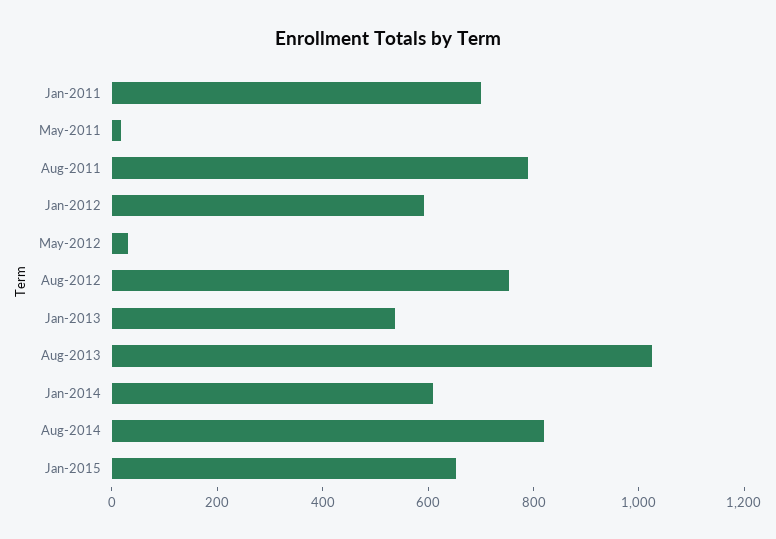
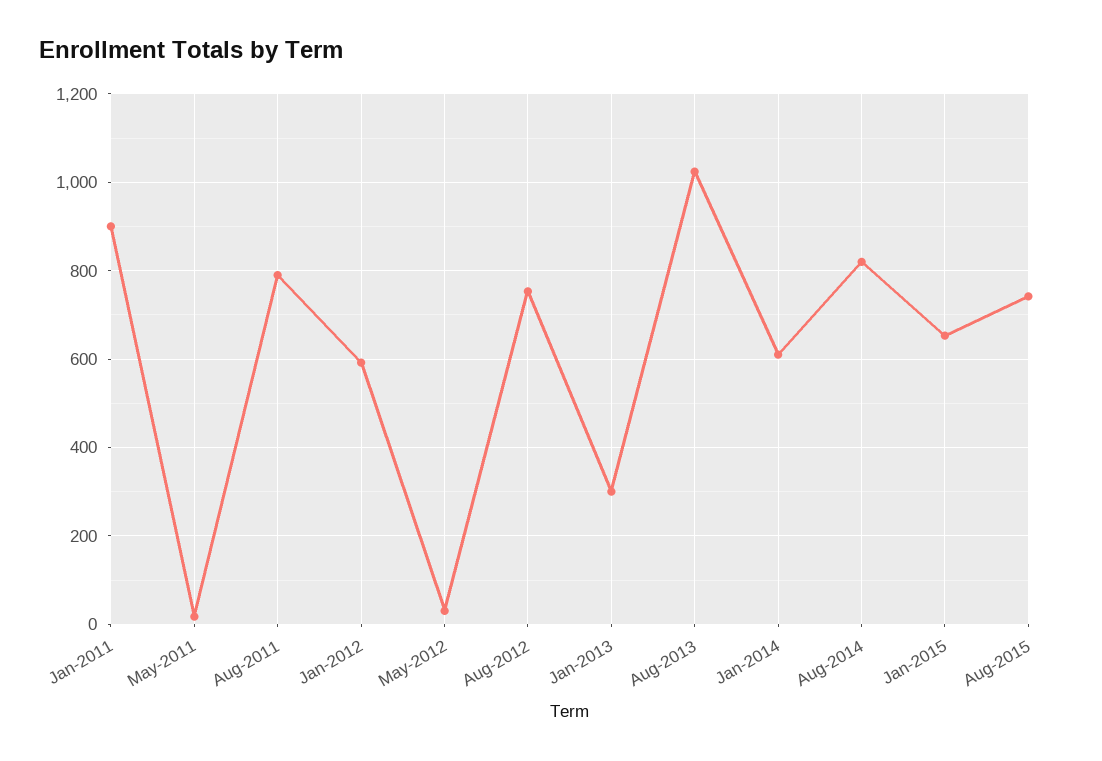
Jan-2011: 700 -> 900
Jan-2013: 550 -> 300
Aug-2015: none -> 740

